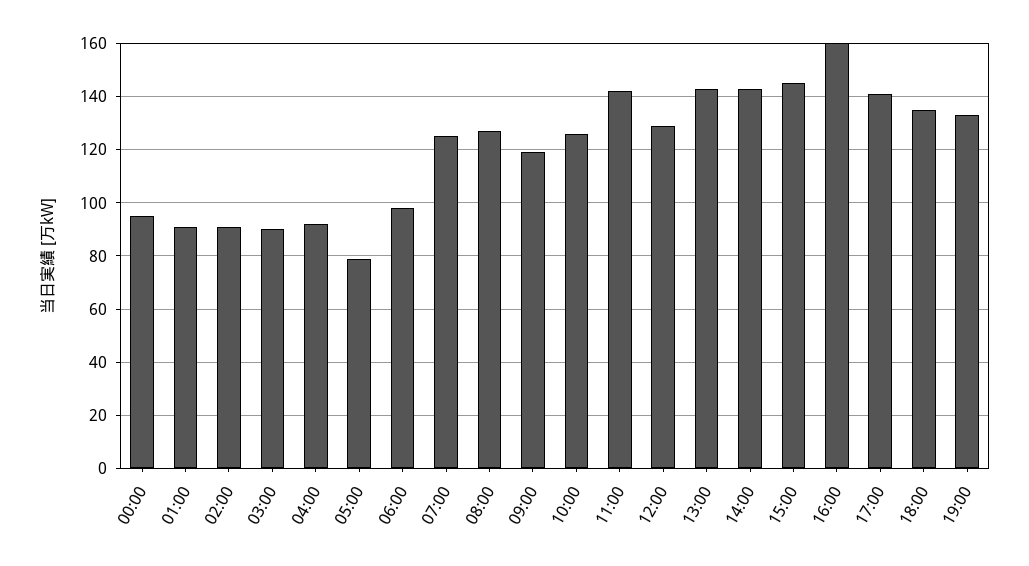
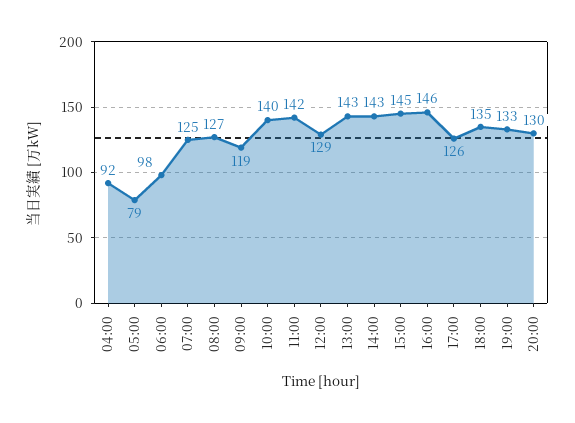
00:00: 95 -> none
01:00: 90 -> none
02:00: 90 -> none
03:00: 90 -> none
10:00: 125 -> 140
16:00: 160 -> 146
17:00: 140 -> 126
20:00: none -> 130

